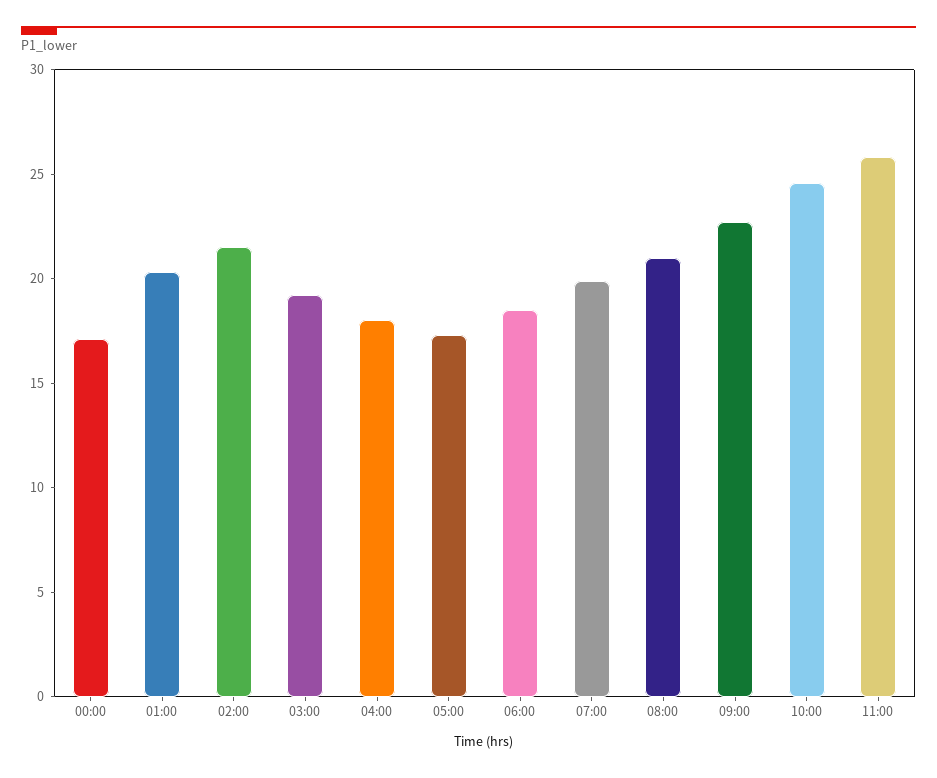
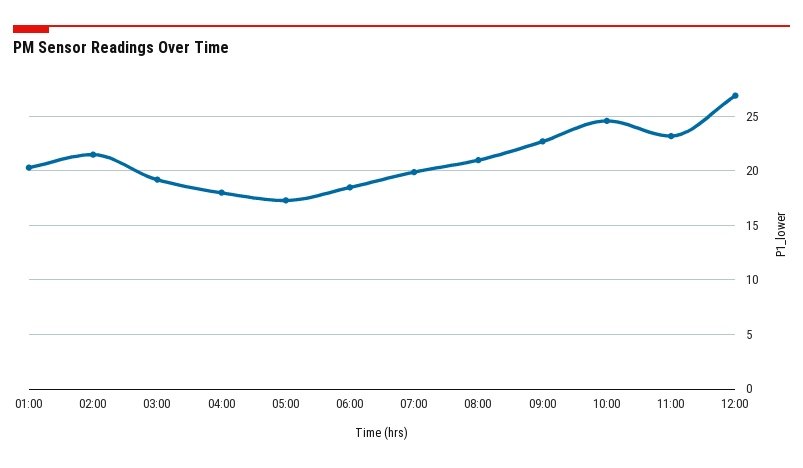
00:00: 17 -> none
11:00: 26 -> 23
12:00: none -> 27

